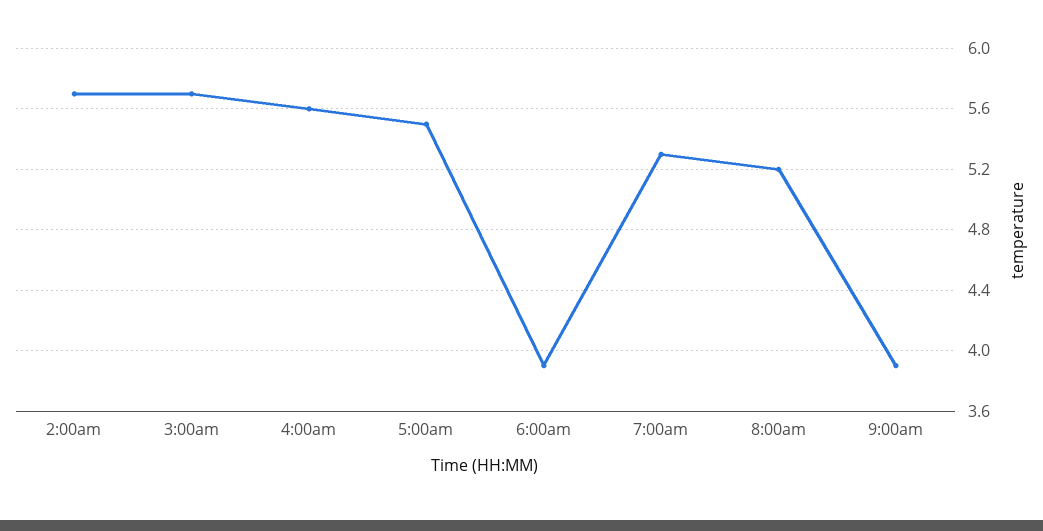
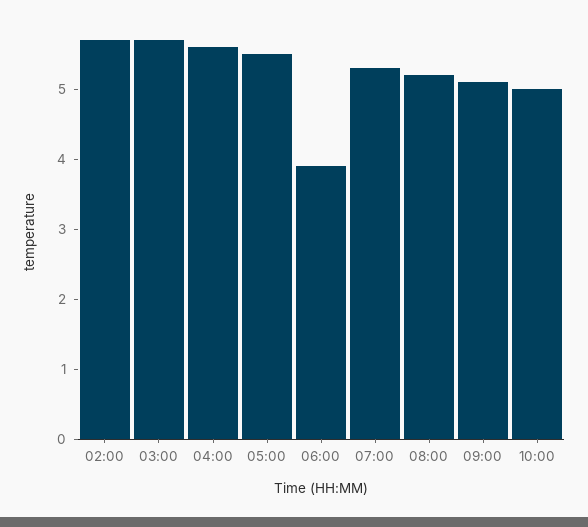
9:00am: 3.9 -> 5
10:00: none -> 5

